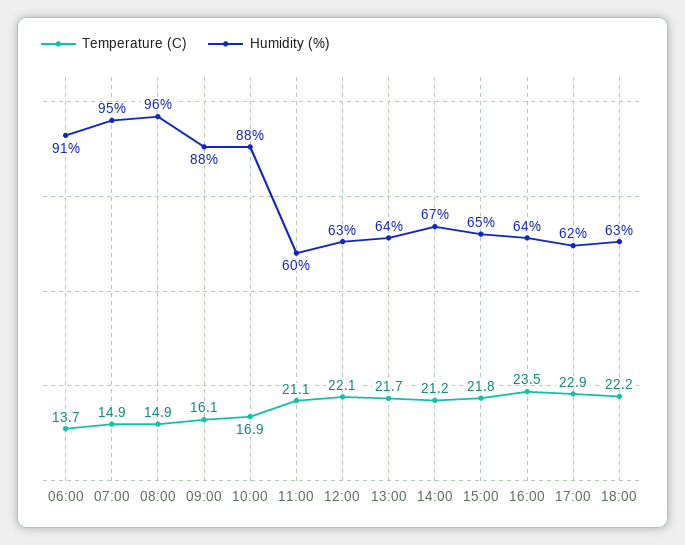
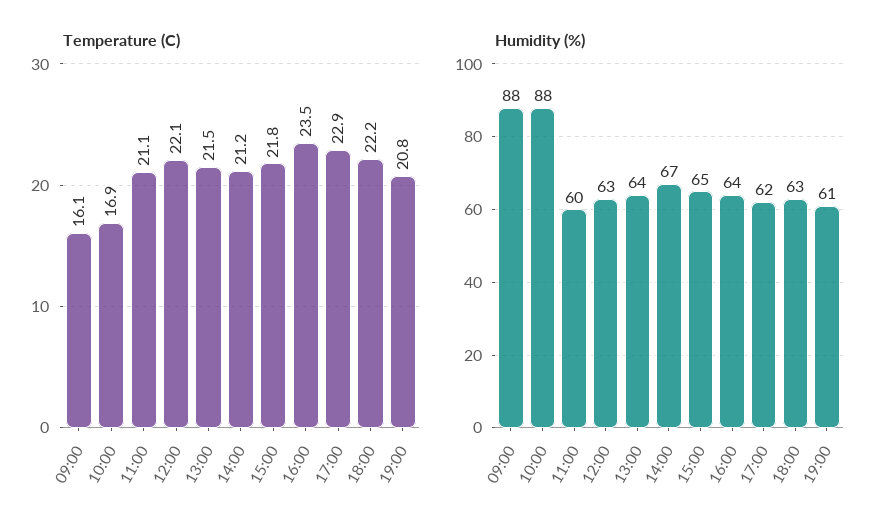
Temperature (C), 06:00: 13.7 -> none
Humidity (%), 06:00: 91 -> none
Temperature (C), 07:00: 14.9 -> none
Humidity (%), 07:00: 95 -> none
Temperature (C), 08:00: 14.9 -> none
Humidity (%), 08:00: 96 -> none
Temperature (C), 13:00: 21.7 -> 21.5
Temperature (C), 19:00: none -> 20.8
Humidity (%), 19:00: none -> 61

